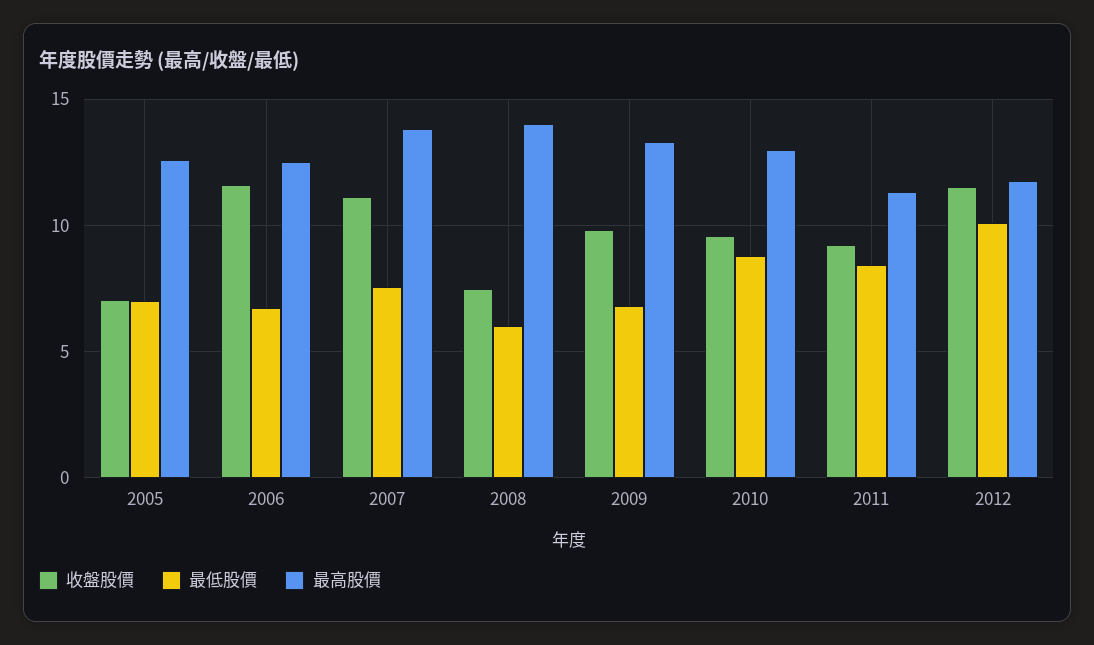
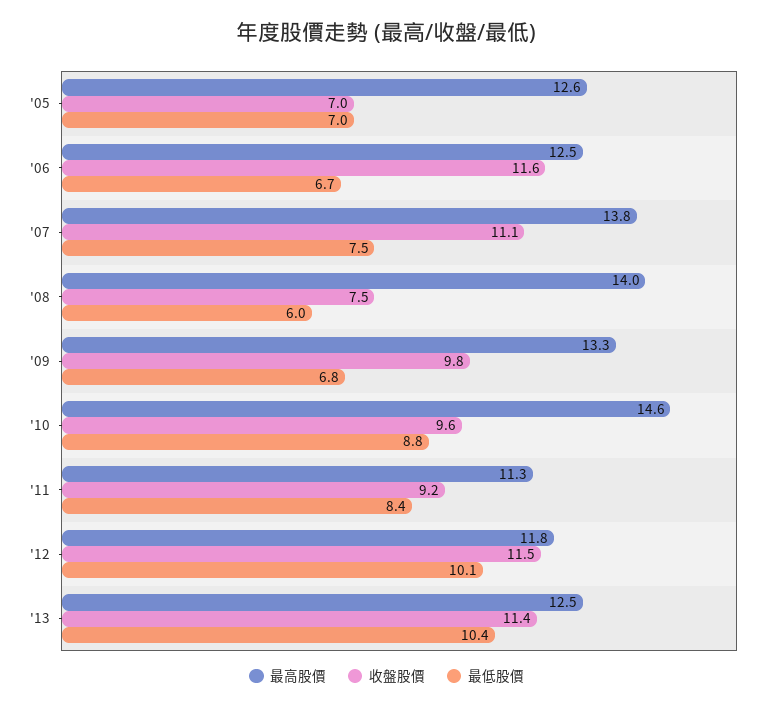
最高股價, 2010: 13 -> 14.6
最高股價, '13: none -> 12.5
收盤股價, '13: none -> 11.4
最低股價, '13: none -> 10.4

